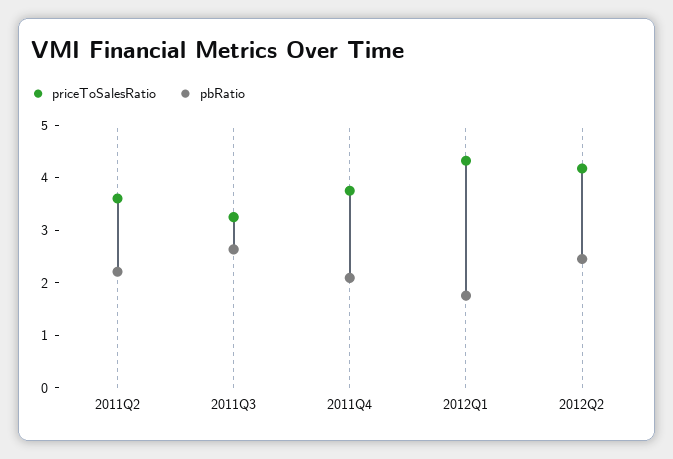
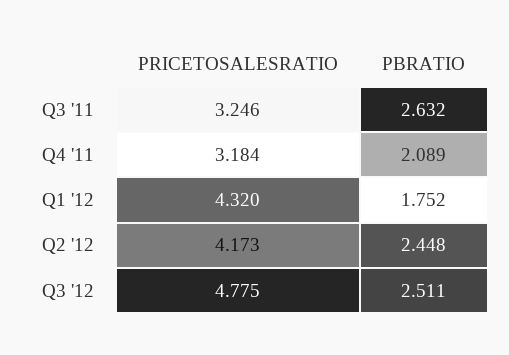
priceToSalesRatio, 2011Q2: 3.6 -> none
pbRatio, 2011Q2: 2.2 -> none
priceToSalesRatio, 2011Q4: 3.8 -> 3.184
priceToSalesRatio, Q3 '12: none -> 4.775
pbRatio, Q3 '12: none -> 2.511

